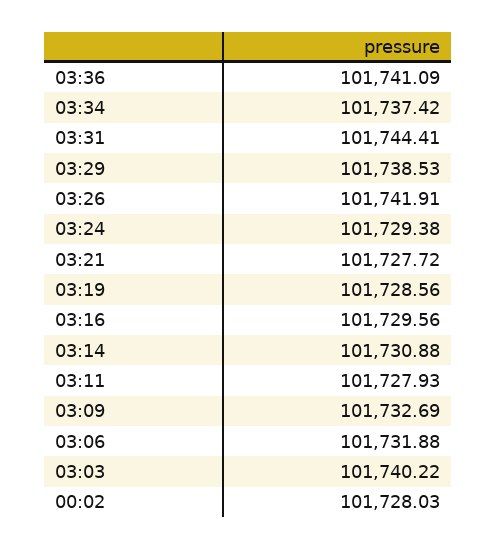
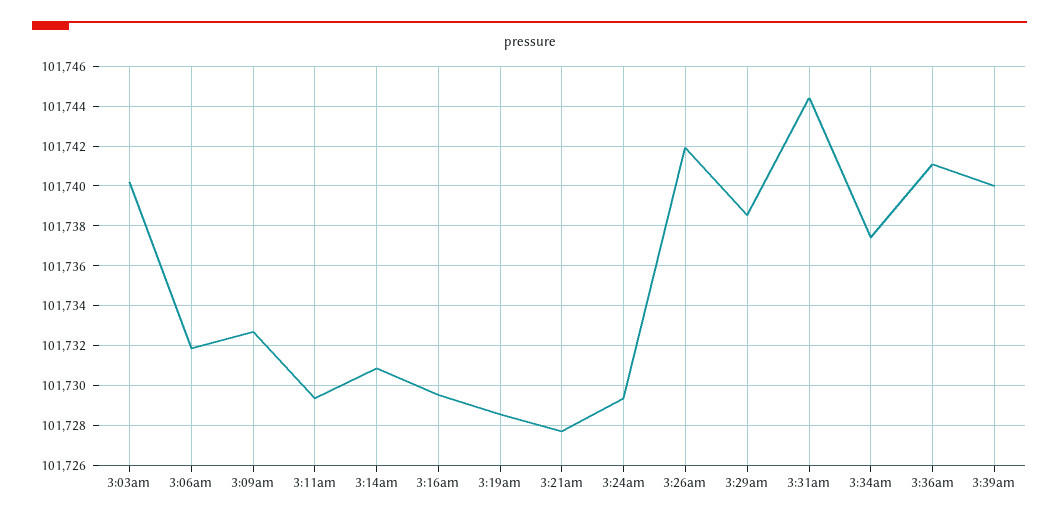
03:11: 101727.93 -> 101729.5
00:02: 101728.03 -> none
3:39am: none -> 101740

